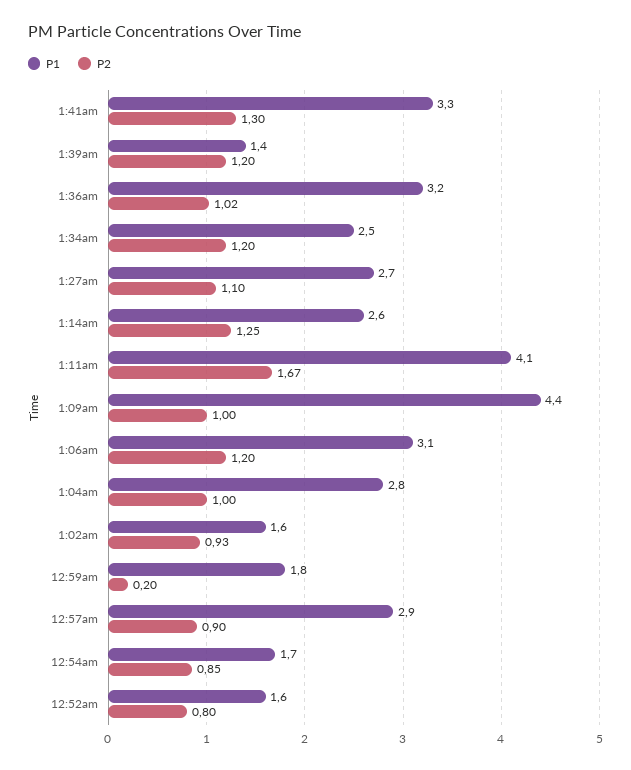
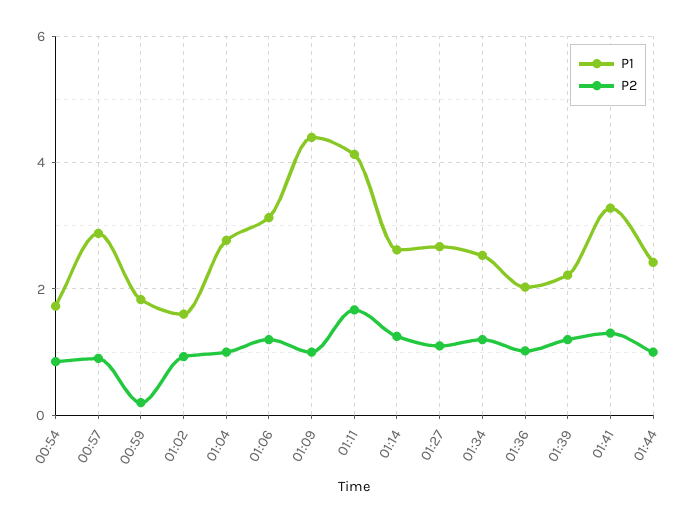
P1, 1:39am: 1.4 -> 2.2
P1, 1:36am: 3.2 -> 2
P1, 12:52am: 1.6 -> none
P2, 12:52am: 0.8 -> none
P1, 01:44: none -> 2.4
P2, 01:44: none -> 1

